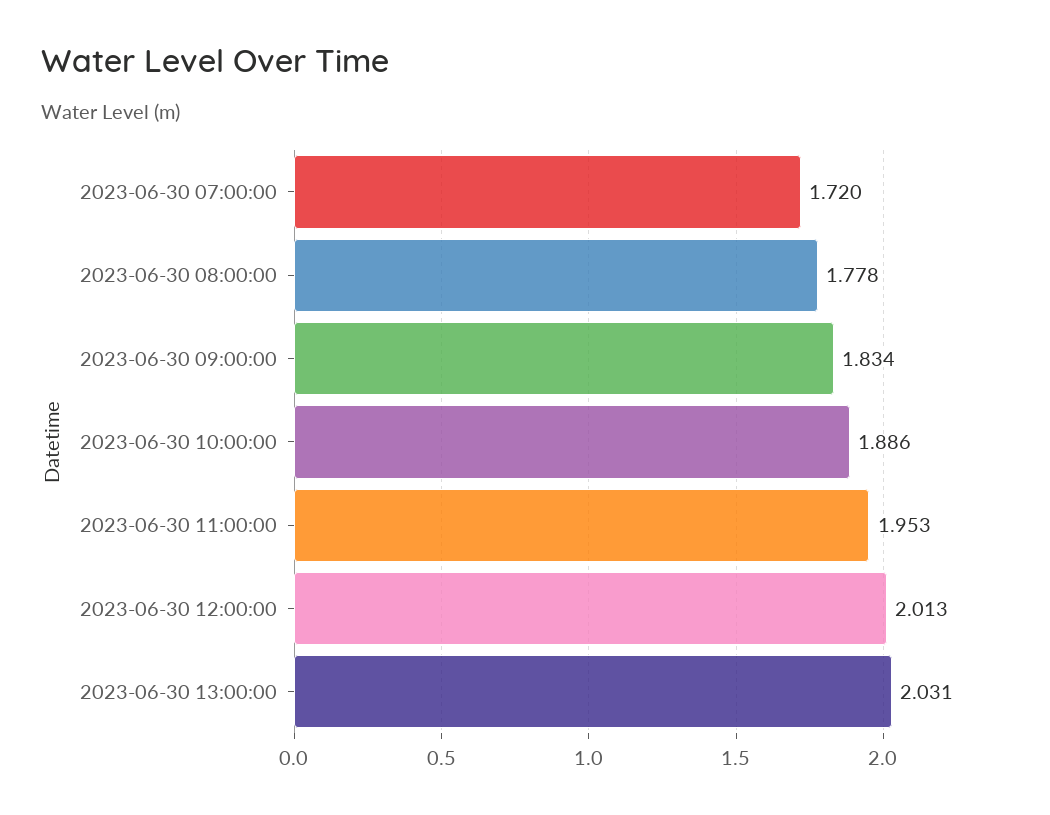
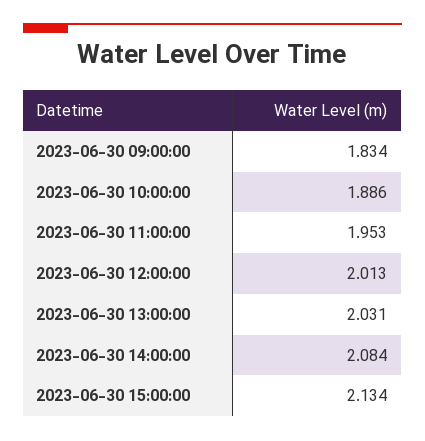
2023-06-30 07:00:00: 1.72 -> none
2023-06-30 08:00:00: 1.778 -> none
2023-06-30 14:00:00: none -> 2.084
2023-06-30 15:00:00: none -> 2.134

